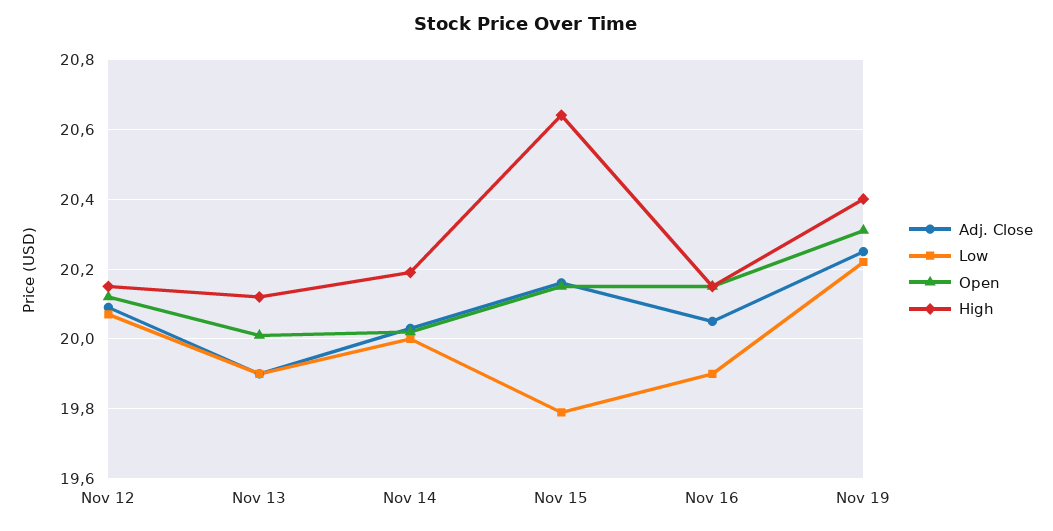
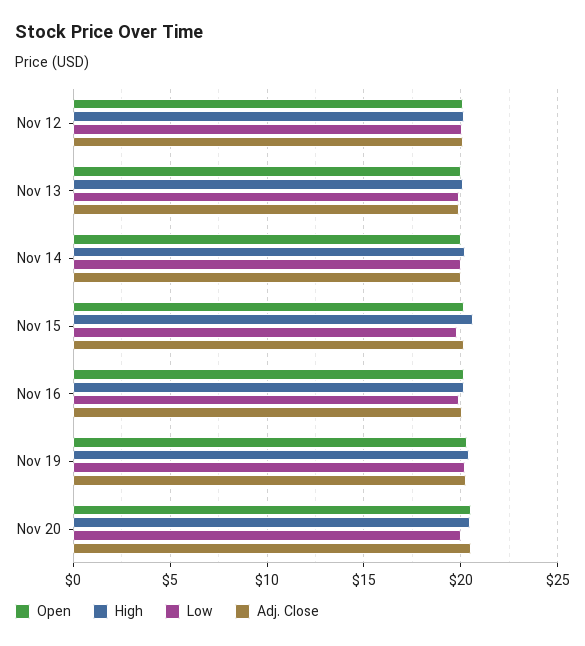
Open, Nov 20: none -> 20.5
High, Nov 20: none -> 20.5
Low, Nov 20: none -> 20
Adj. Close, Nov 20: none -> 20.5

